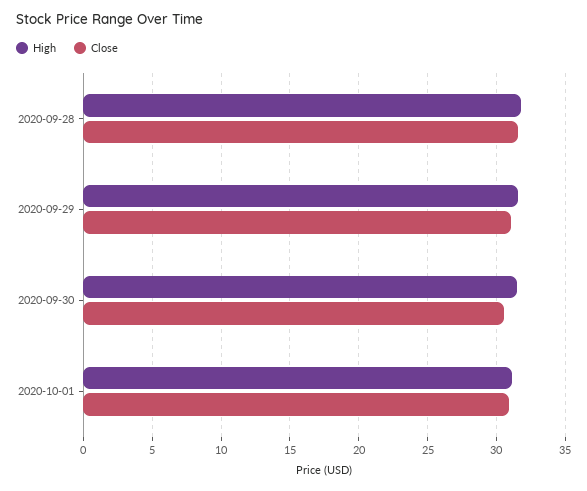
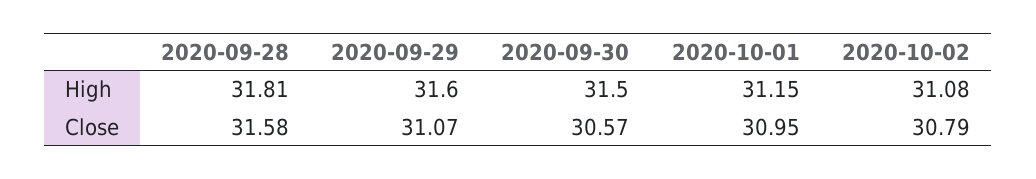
High, 2020-10-02: none -> 31.08
Close, 2020-10-02: none -> 30.79

